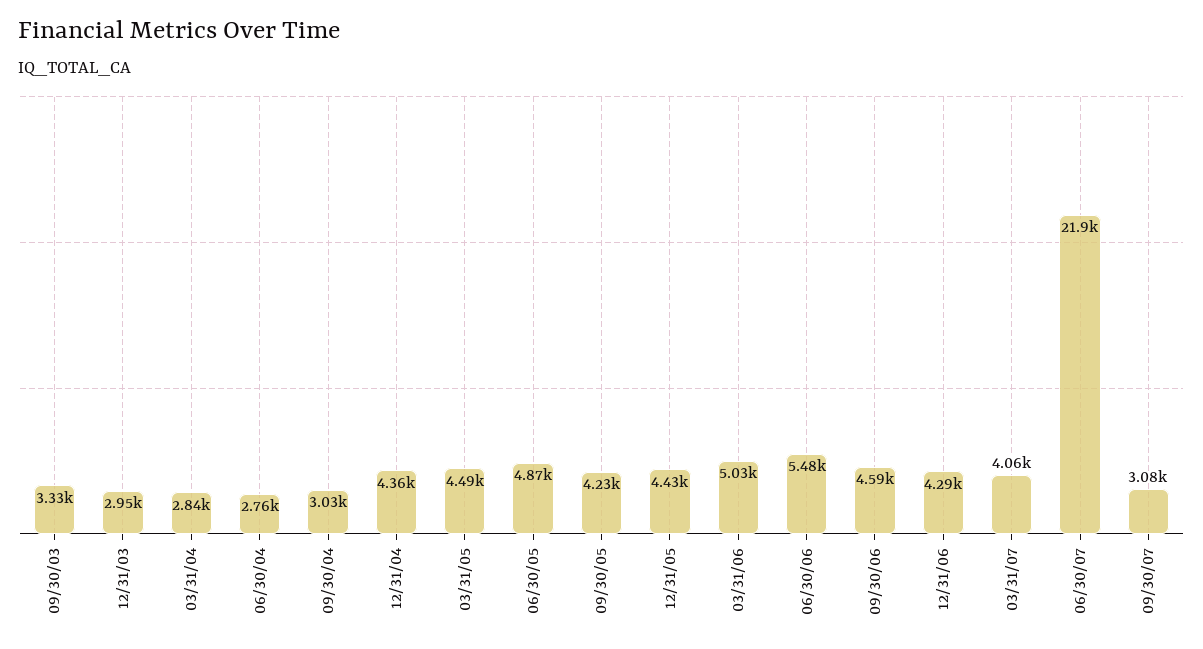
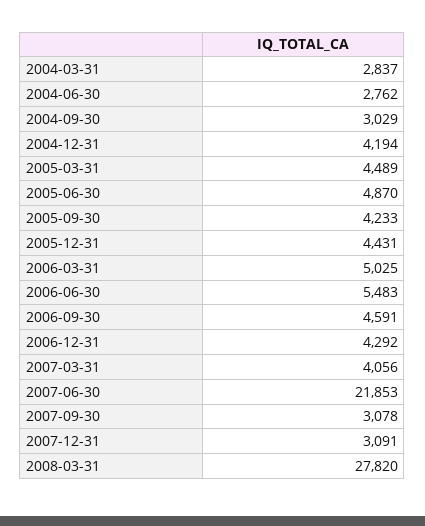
09/30/03: 3330 -> none
12/31/03: 2950 -> none
12/31/04: 4360 -> 4194
2007-12-31: none -> 3091
2008-03-31: none -> 27820

